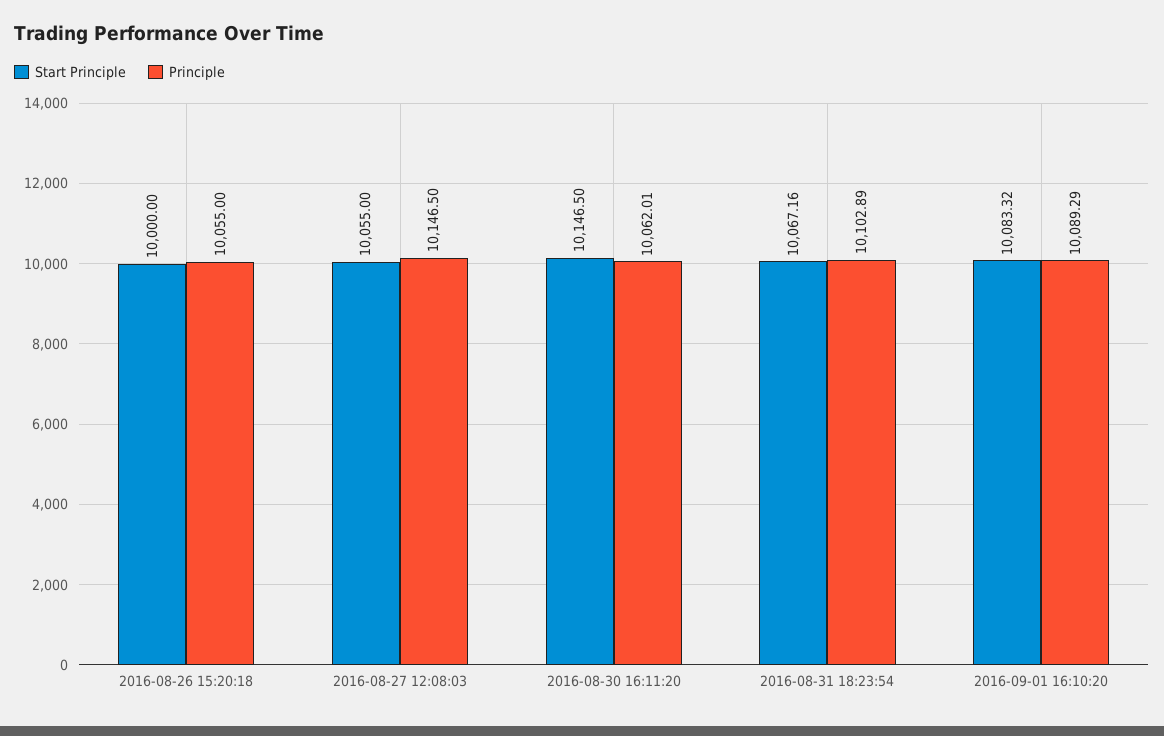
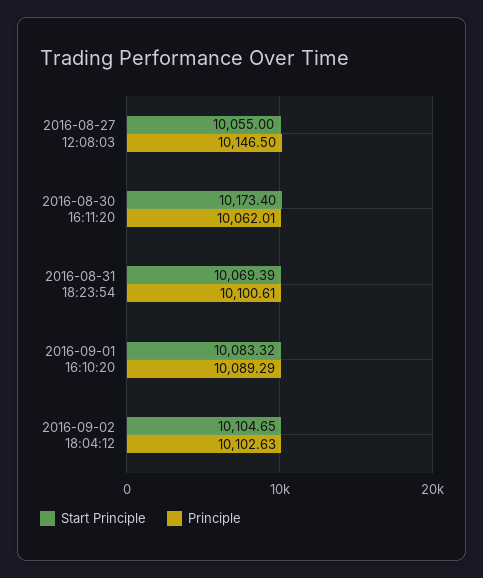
Start Principle, 2016-08-26 15:20:18: 10000 -> none
Principle, 2016-08-26 15:20:18: 10055 -> none
Start Principle, 2016-08-30 16:11:20: 10146.5 -> 10173.4
Start Principle, 2016-08-31 18:23:54: 10067.16 -> 10069.39
Principle, 2016-08-31 18:23:54: 10102.89 -> 10100.61
Start Principle, 2016-09-02 18:04:12: none -> 10104.65
Principle, 2016-09-02 18:04:12: none -> 10102.63

